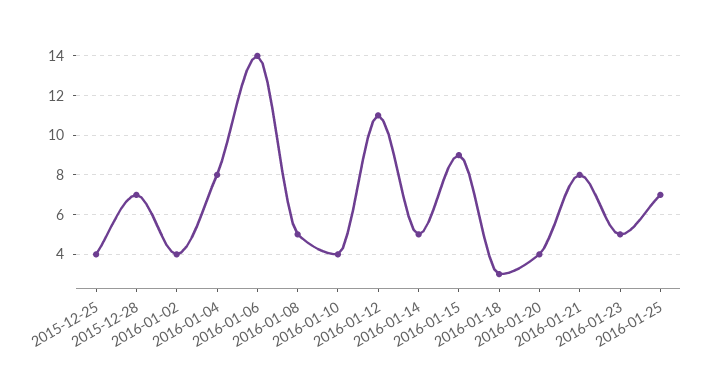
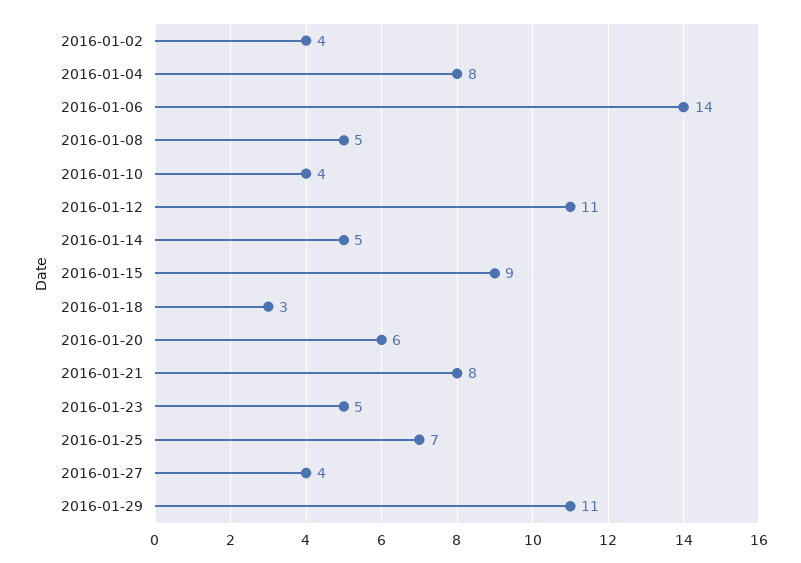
2015-12-25: 4 -> none
2015-12-28: 7 -> none
2016-01-20: 4 -> 6
2016-01-27: none -> 4
2016-01-29: none -> 11

